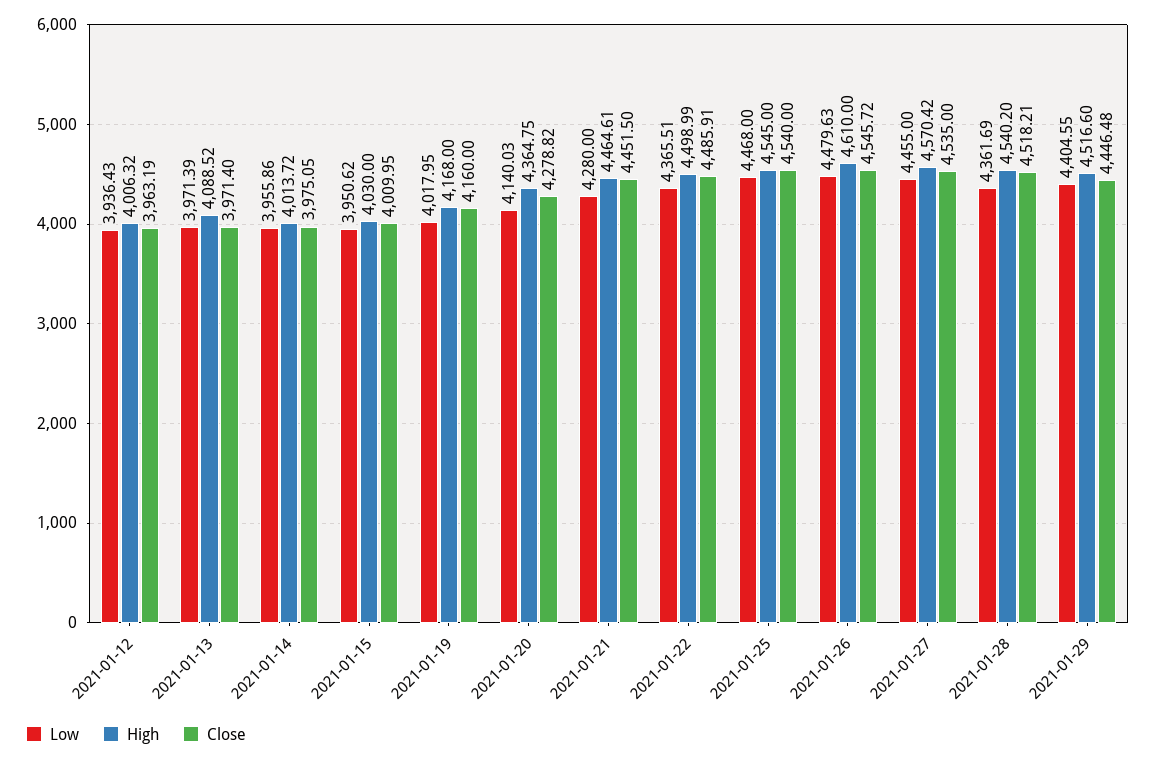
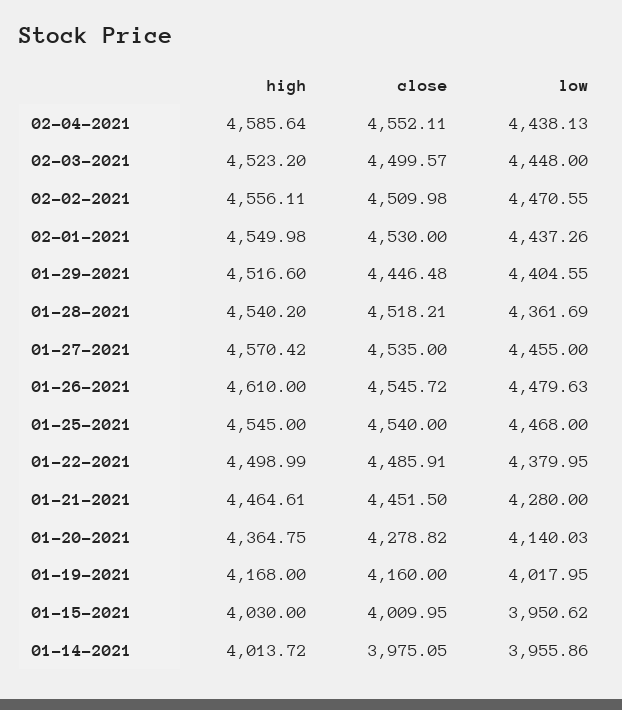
Low, 2021-01-12: 3936.43 -> none
High, 2021-01-12: 4006.32 -> none
Close, 2021-01-12: 3963.19 -> none
Low, 2021-01-13: 3971.39 -> none
High, 2021-01-13: 4088.52 -> none
Close, 2021-01-13: 3971.4 -> none
Low, 2021-01-22: 4365.51 -> 4379.95
High, 02-04-2021: none -> 4585.64
Close, 02-04-2021: none -> 4552.11
Low, 02-04-2021: none -> 4438.13
High, 02-03-2021: none -> 4523.2
Close, 02-03-2021: none -> 4499.57
Low, 02-03-2021: none -> 4448
High, 02-02-2021: none -> 4556.11
Close, 02-02-2021: none -> 4509.98
Low, 02-02-2021: none -> 4470.55
High, 02-01-2021: none -> 4549.98
Close, 02-01-2021: none -> 4530
Low, 02-01-2021: none -> 4437.26

